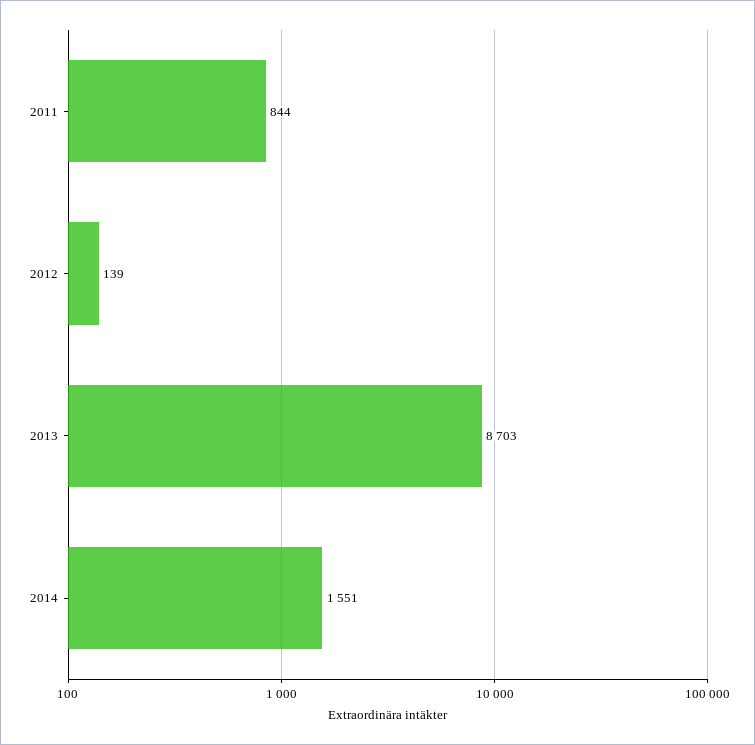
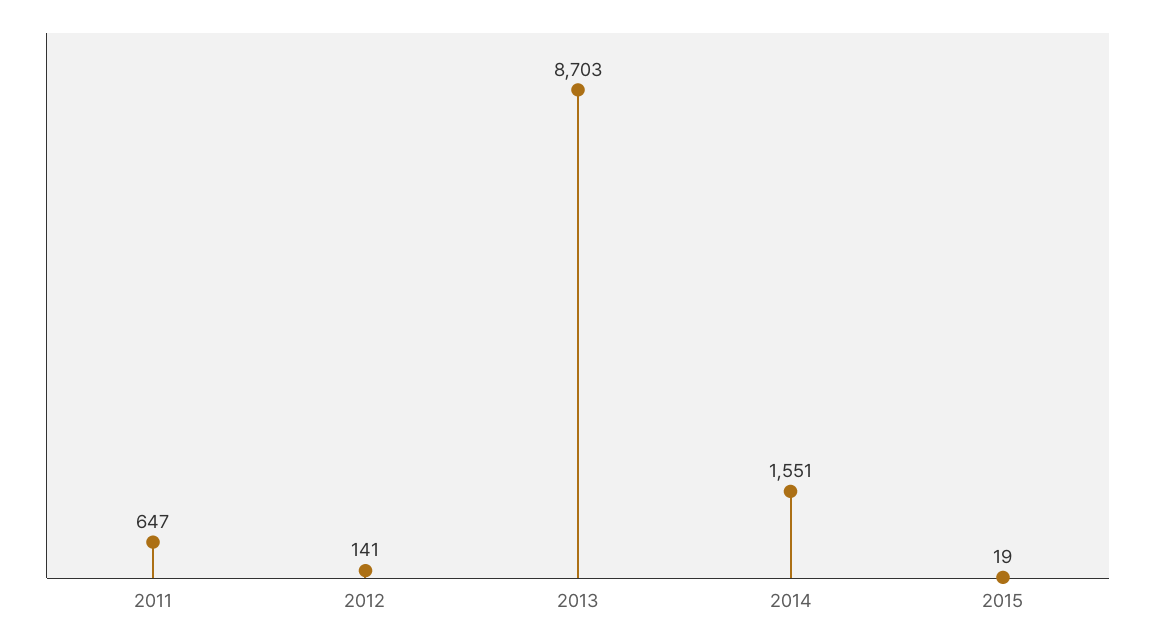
2011: 844 -> 647
2012: 139 -> 141
2015: none -> 19

